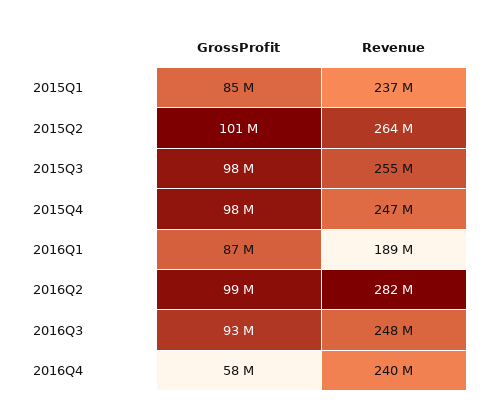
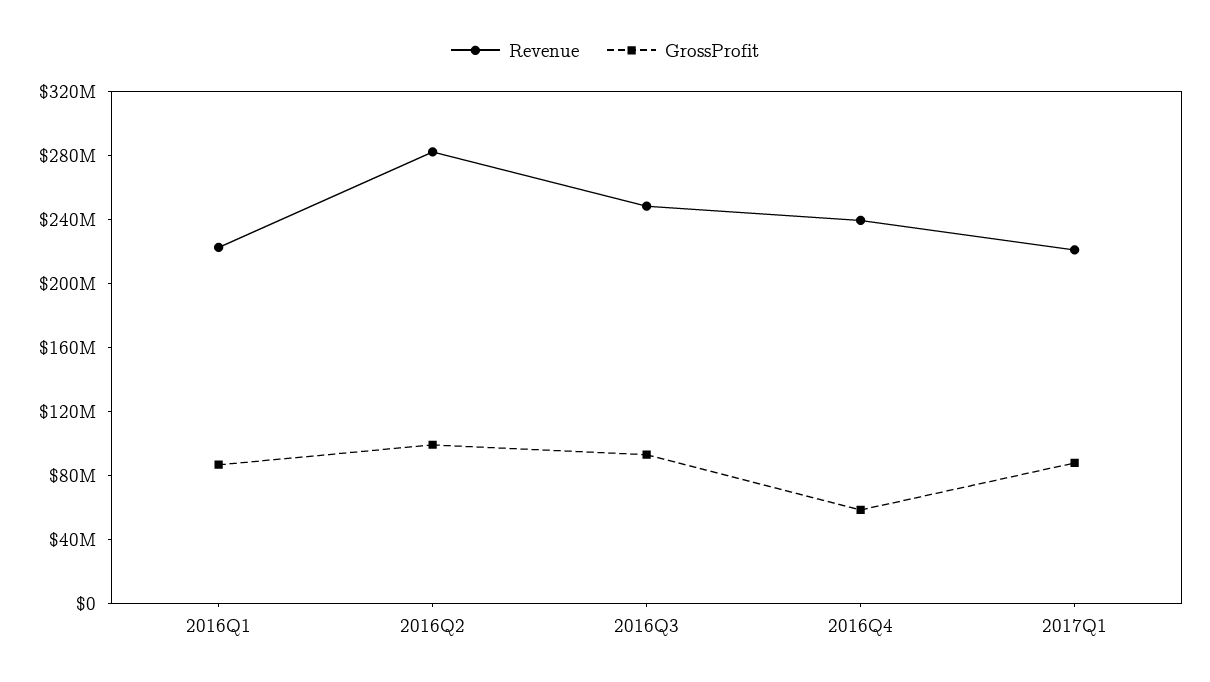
GrossProfit, 2015Q1: 85000000 -> none
Revenue, 2015Q1: 237000000 -> none
GrossProfit, 2015Q2: 101000000 -> none
Revenue, 2015Q2: 264000000 -> none
GrossProfit, 2015Q3: 98000000 -> none
Revenue, 2015Q3: 255000000 -> none
GrossProfit, 2015Q4: 98000000 -> none
Revenue, 2015Q4: 247000000 -> none
Revenue, 2016Q1: 189000000 -> 220000000
Revenue, 2017Q1: none -> 220000000
GrossProfit, 2017Q1: none -> 90000000

